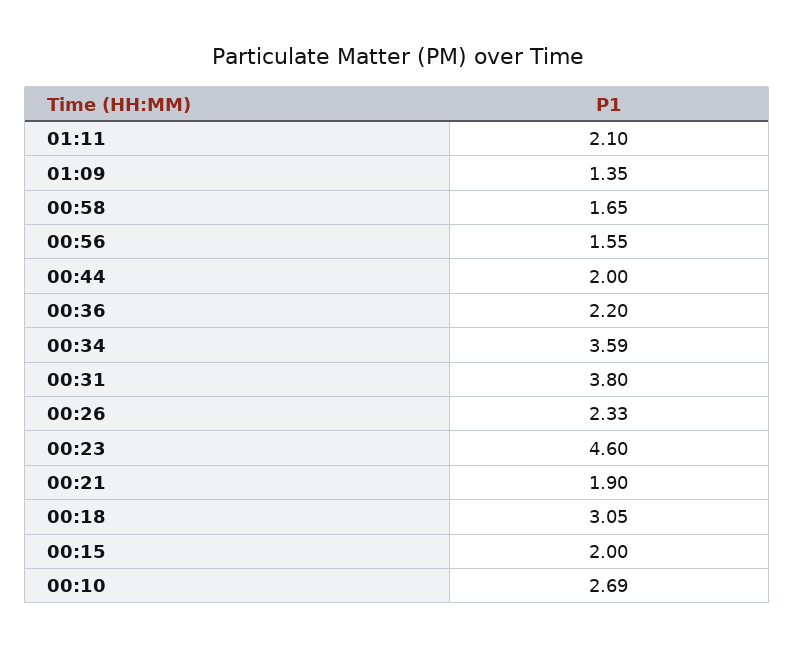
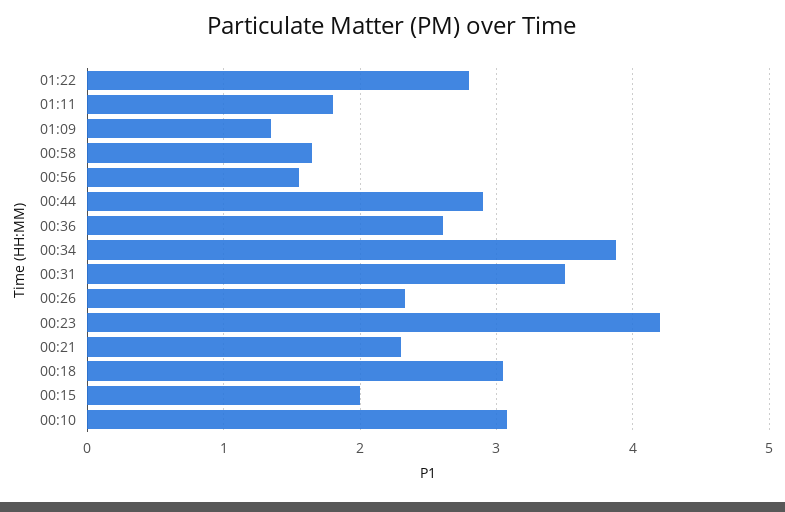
01:11: 2.1 -> 1.8
00:44: 2 -> 2.9
00:36: 2.2 -> 2.6
00:34: 3.59 -> 3.9
00:31: 3.8 -> 3.5
00:23: 4.6 -> 4.2
00:21: 1.9 -> 2.3
00:10: 2.69 -> 3.1
01:22: none -> 2.8

